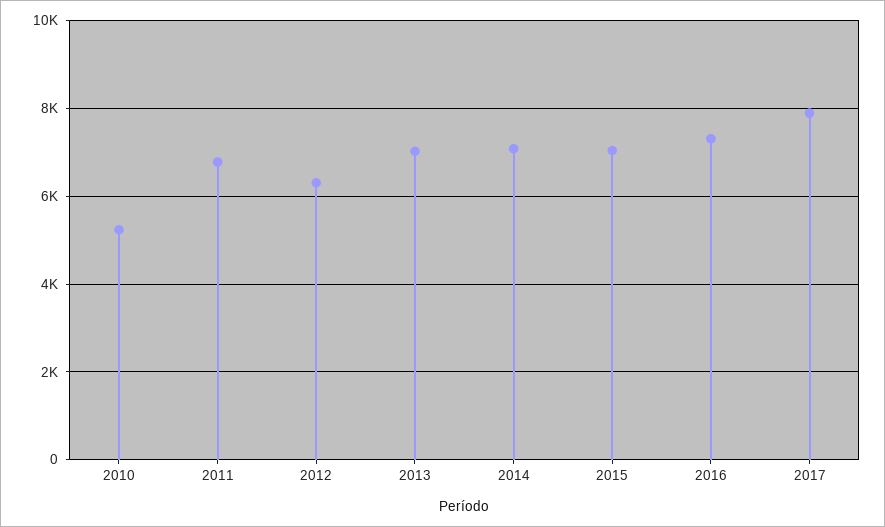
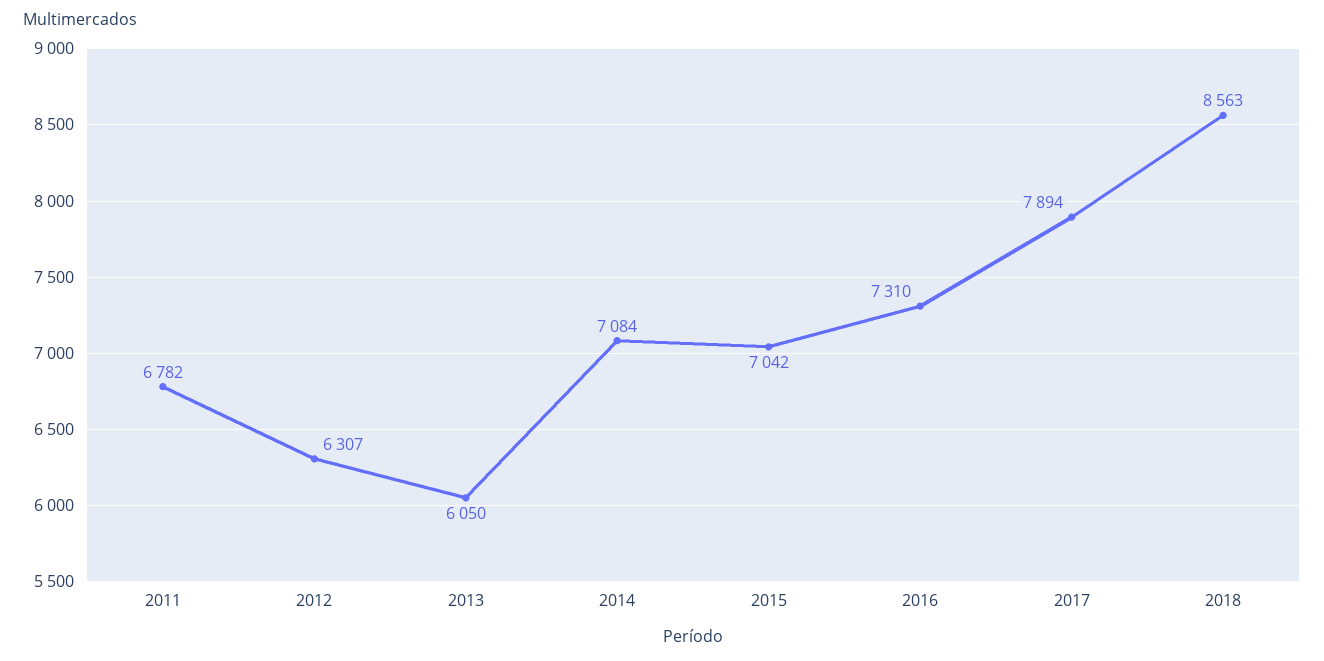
2010: 5200 -> none
2013: 7000 -> 6050
2018: none -> 8563

